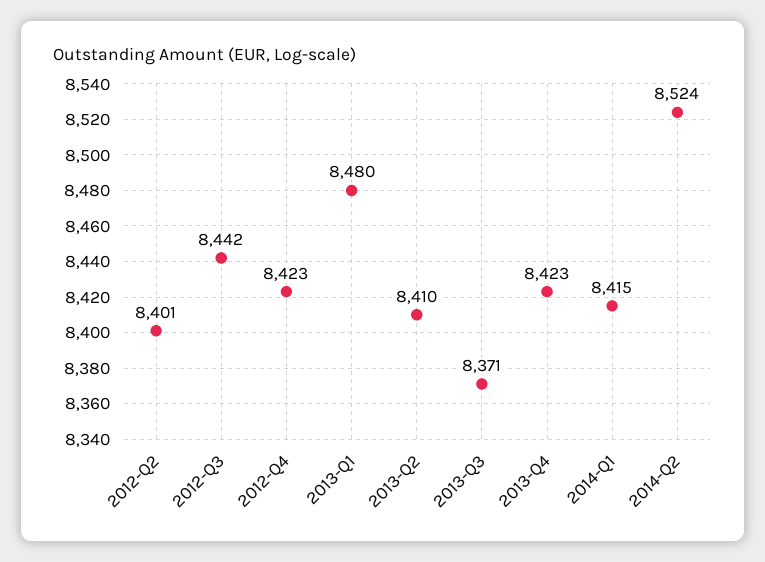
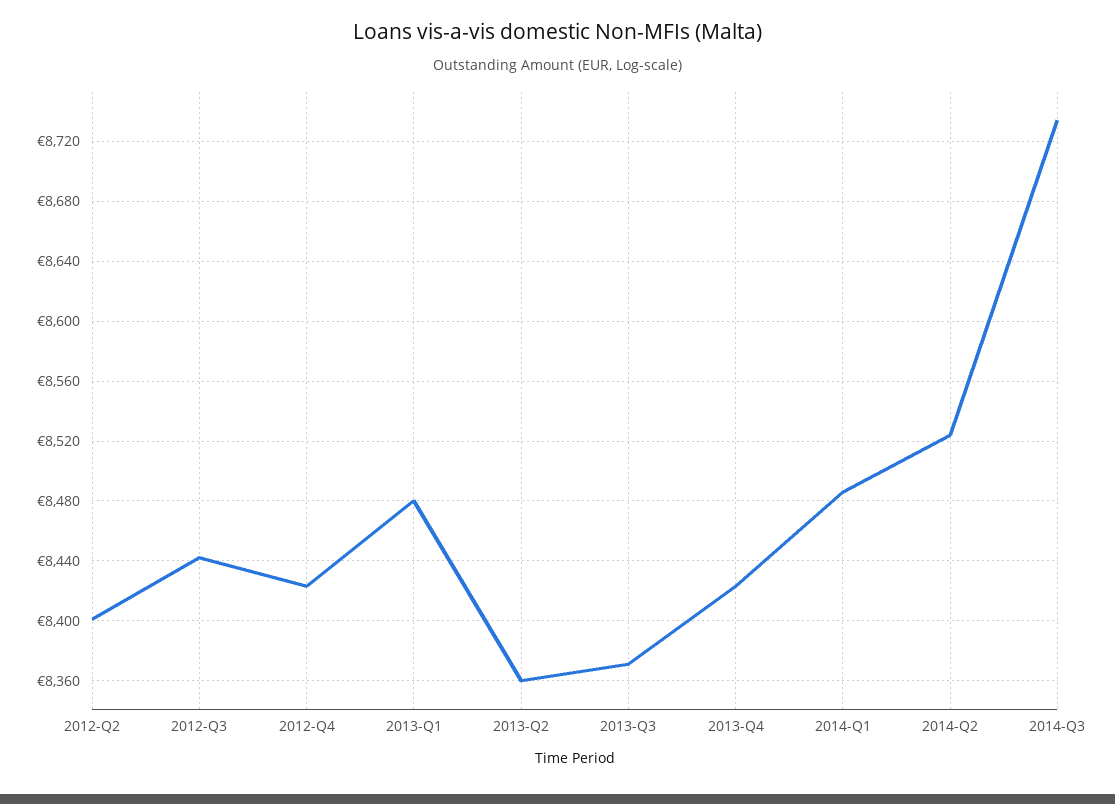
2013-Q2: 8410 -> 8360
2014-Q1: 8415 -> 8485
2014-Q3: none -> 8735

